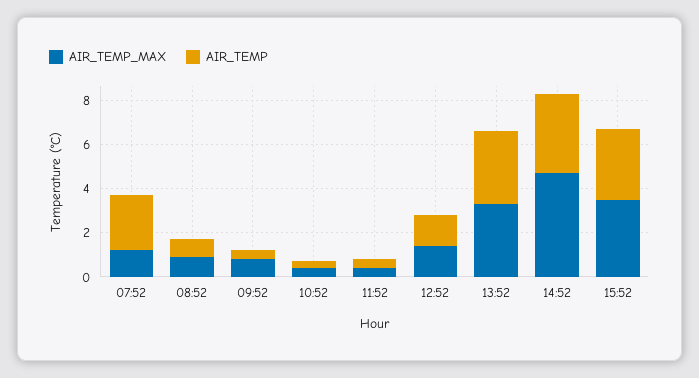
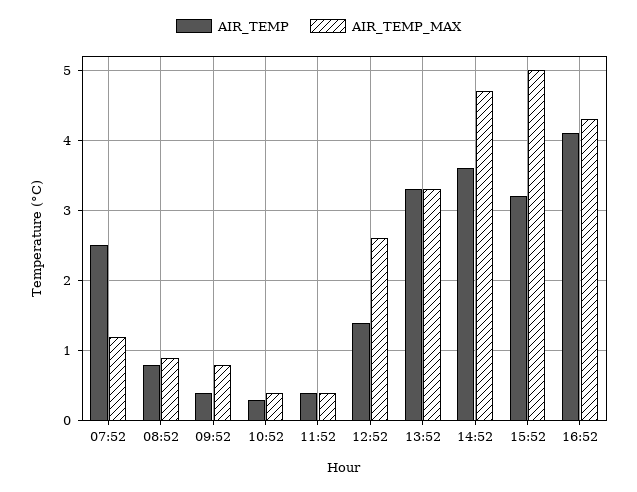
AIR_TEMP_MAX, 12:52: 1.5 -> 2.6
AIR_TEMP_MAX, 15:52: 3.5 -> 5
AIR_TEMP, 16:52: none -> 4.1
AIR_TEMP_MAX, 16:52: none -> 4.3

